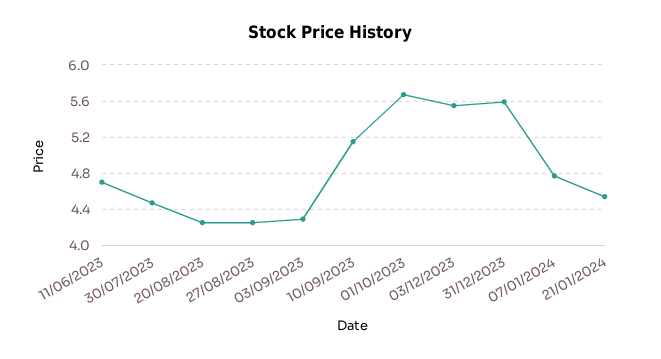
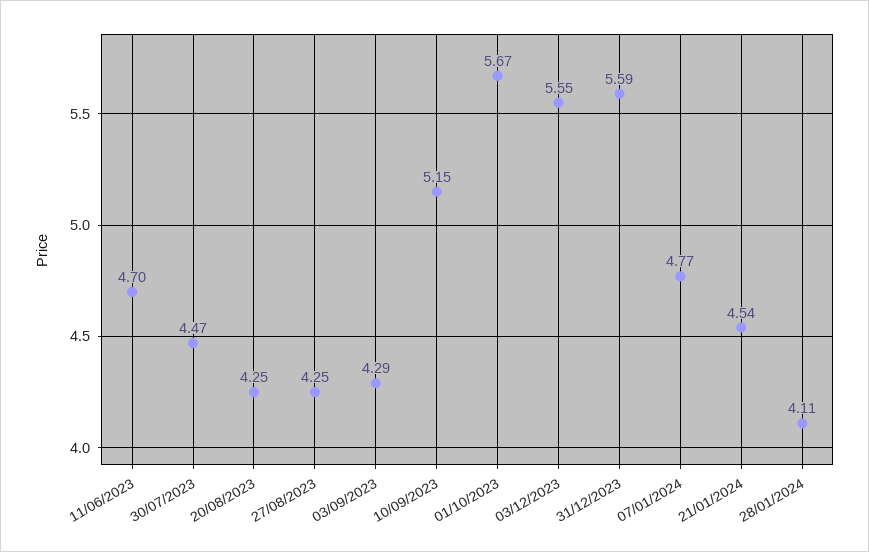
28/01/2024: none -> 4.11

